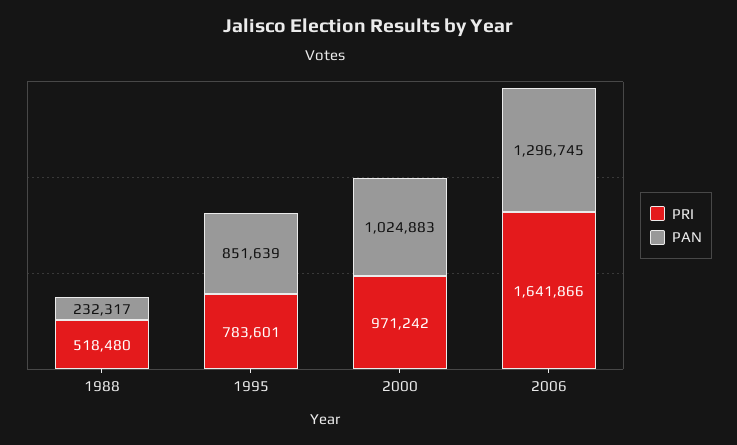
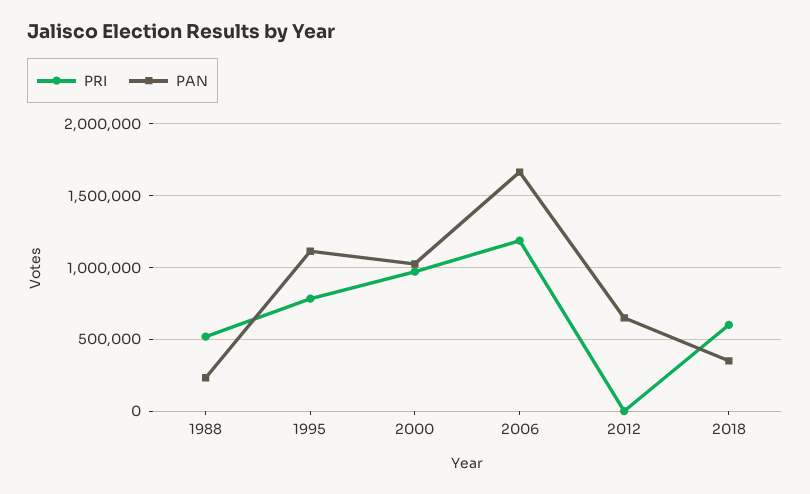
PAN, 1995: 851639 -> 1100000
PRI, 2006: 1641866 -> 1200000
PAN, 2006: 1296745 -> 1650000
PRI, 2012: none -> 0
PAN, 2012: none -> 650000
PRI, 2018: none -> 600000
PAN, 2018: none -> 350000

